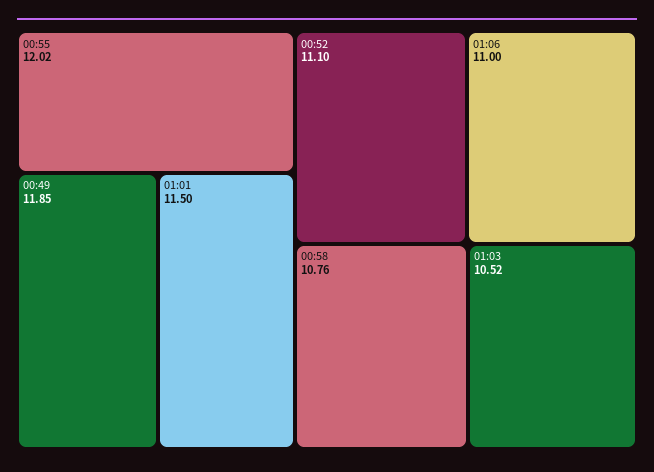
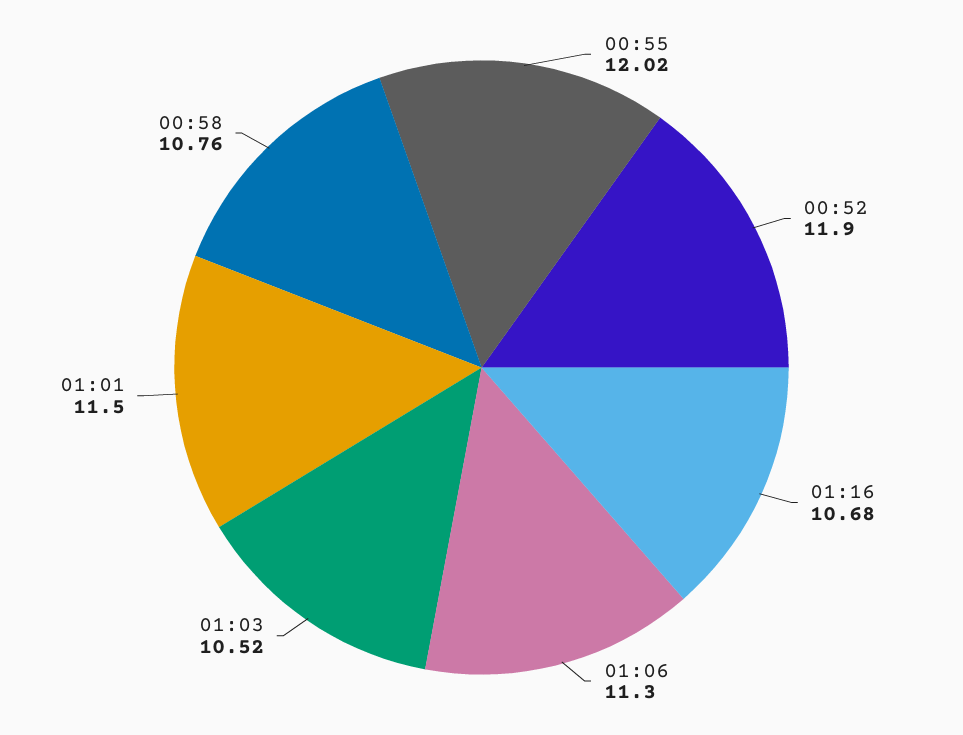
00:49: 11.85 -> none
00:52: 11.1 -> 11.9
01:06: 11 -> 11.3
01:16: none -> 10.68

